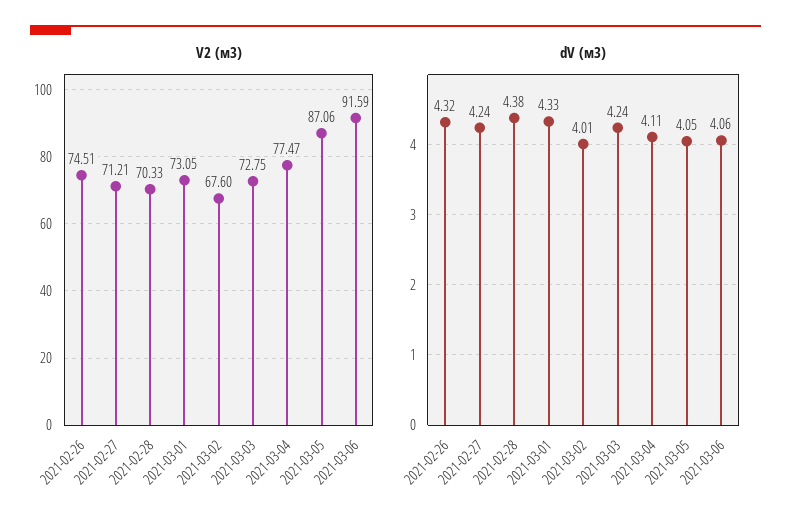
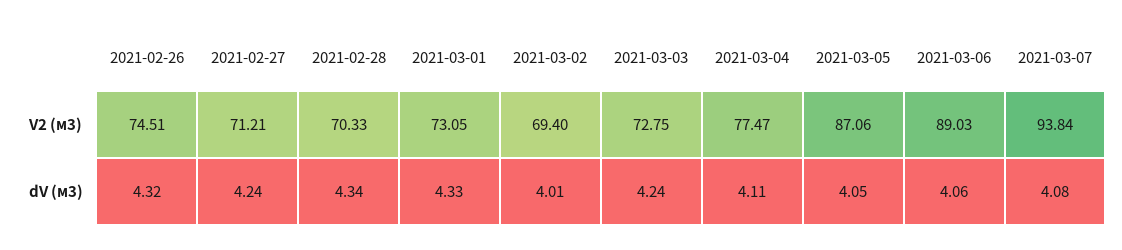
V2 (м3), 2021-03-02: 67.6 -> 69.4
V2 (м3), 2021-03-06: 91.59 -> 89.03
dV (м3), 2021-02-28: 4.38 -> 4.34
V2 (м3), 2021-03-07: none -> 93.84
dV (м3), 2021-03-07: none -> 4.08

